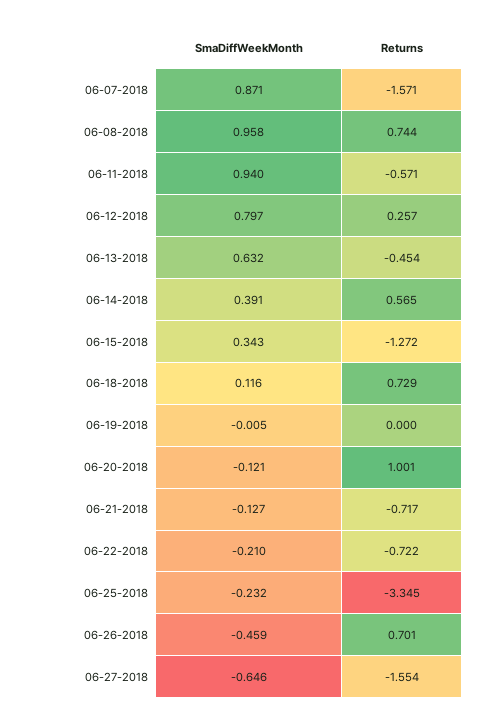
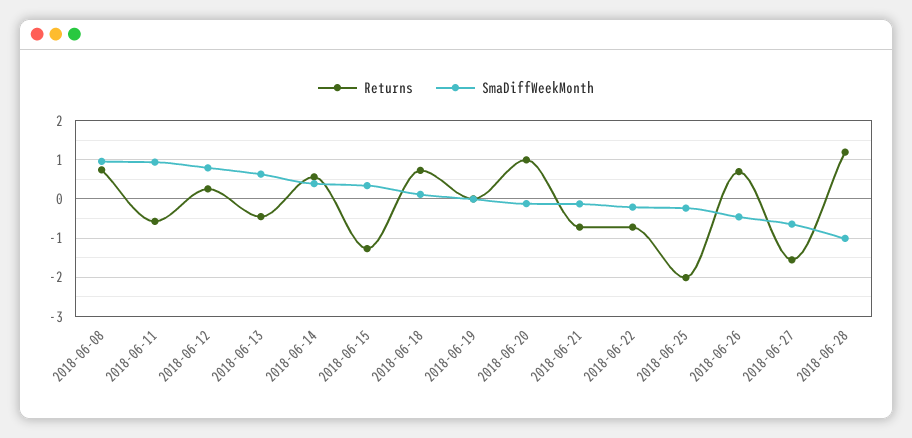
SmaDiffWeekMonth, 06-07-2018: 0.871 -> none
Returns, 06-07-2018: -1.571 -> none
Returns, 06-25-2018: -3.345 -> -2
Returns, 2018-06-28: none -> 1.2
SmaDiffWeekMonth, 2018-06-28: none -> -1

